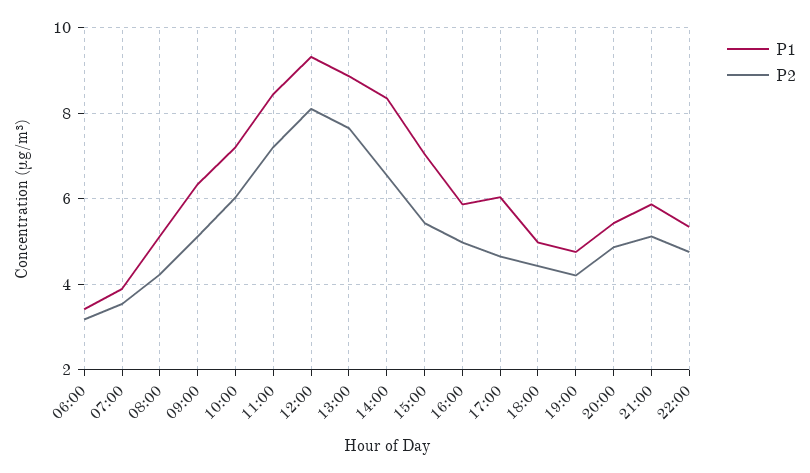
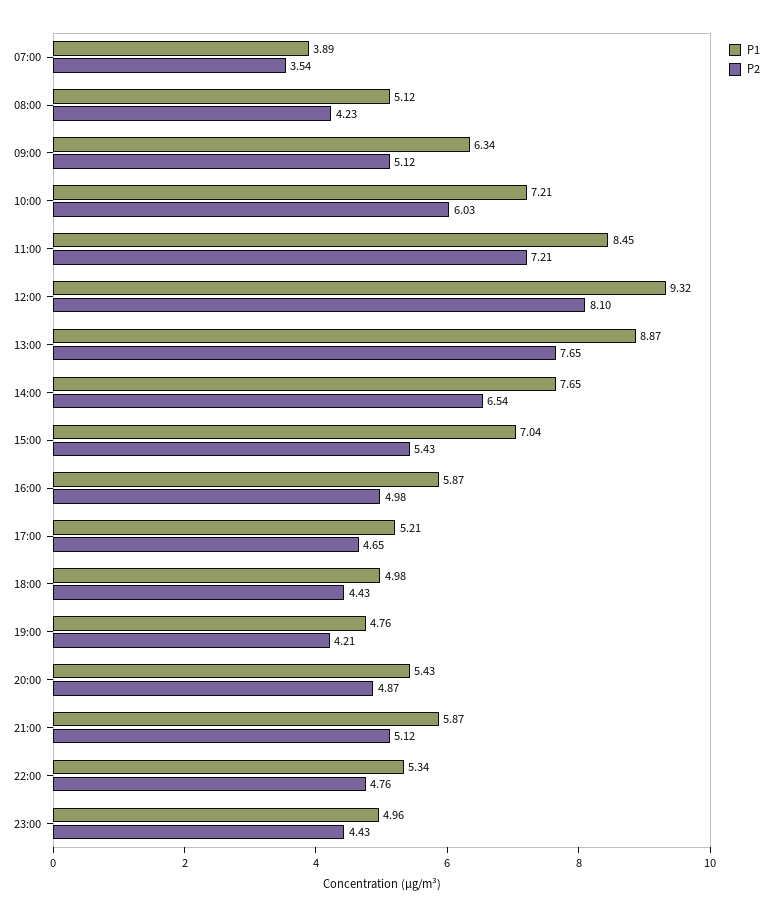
P1, 06:00: 3.4 -> none
P2, 06:00: 3.2 -> none
P1, 14:00: 8.4 -> 7.65
P1, 17:00: 6 -> 5.21
P1, 23:00: none -> 4.96
P2, 23:00: none -> 4.43

